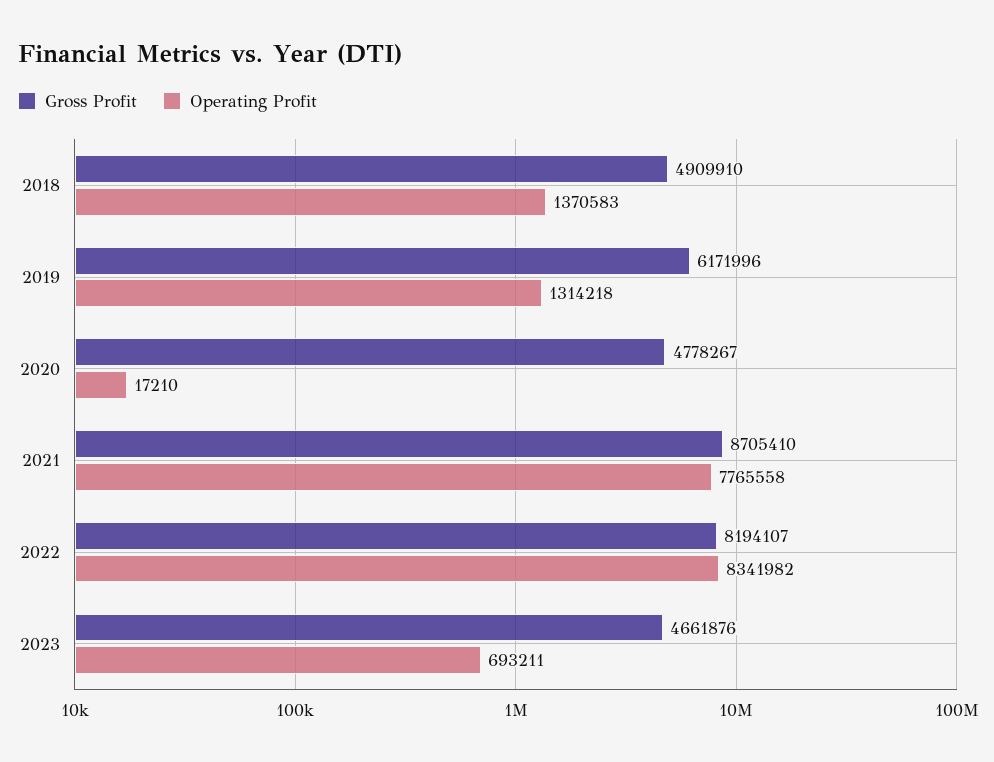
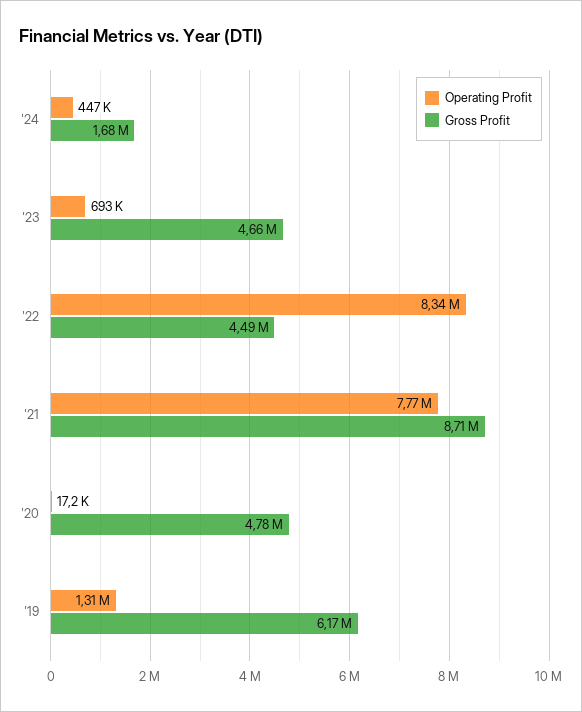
Gross Profit, 2018: 4909910 -> none
Operating Profit, 2018: 1370583 -> none
Gross Profit, 2022: 8194107 -> 4490000
Operating Profit, '24: none -> 447000
Gross Profit, '24: none -> 1680000

